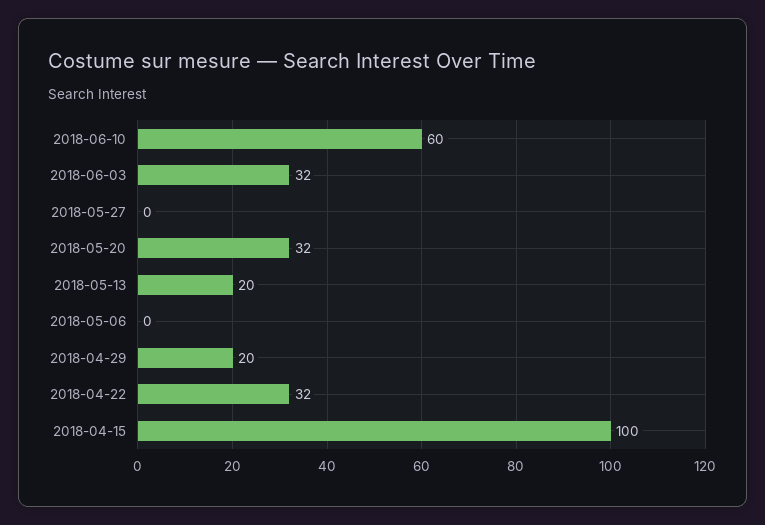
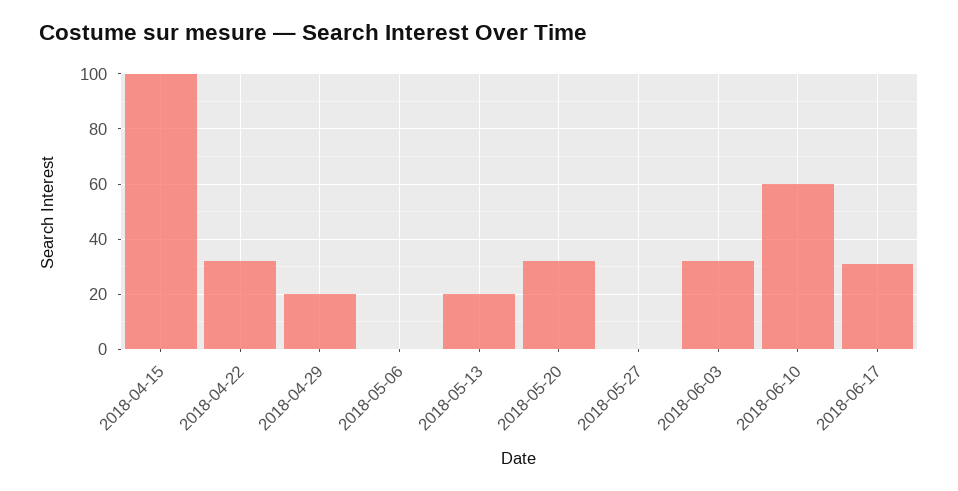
2018-06-17: none -> 30

